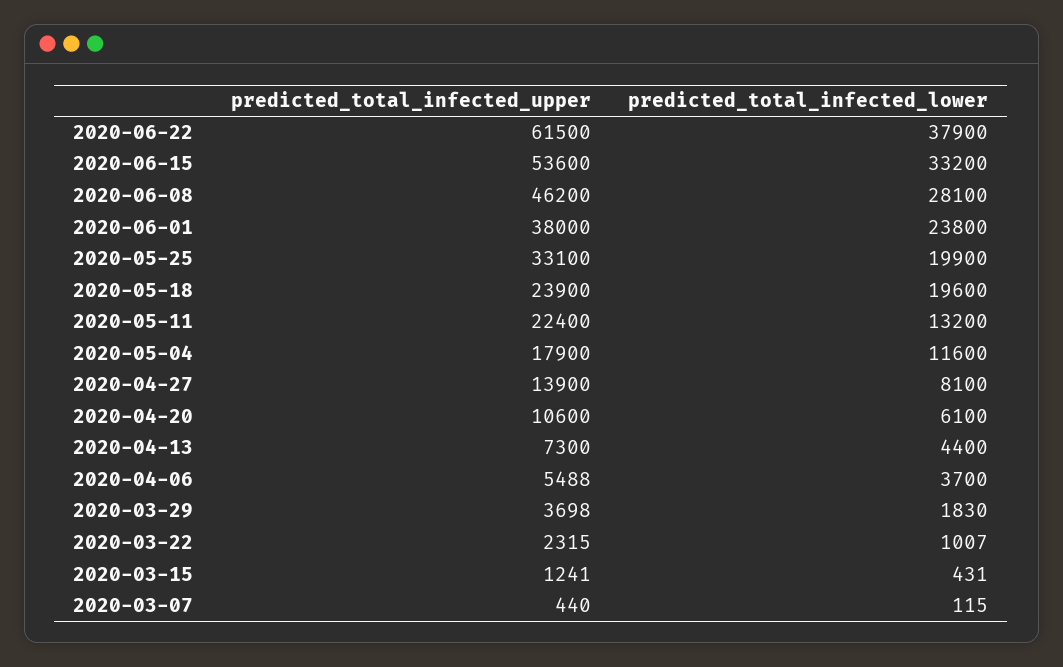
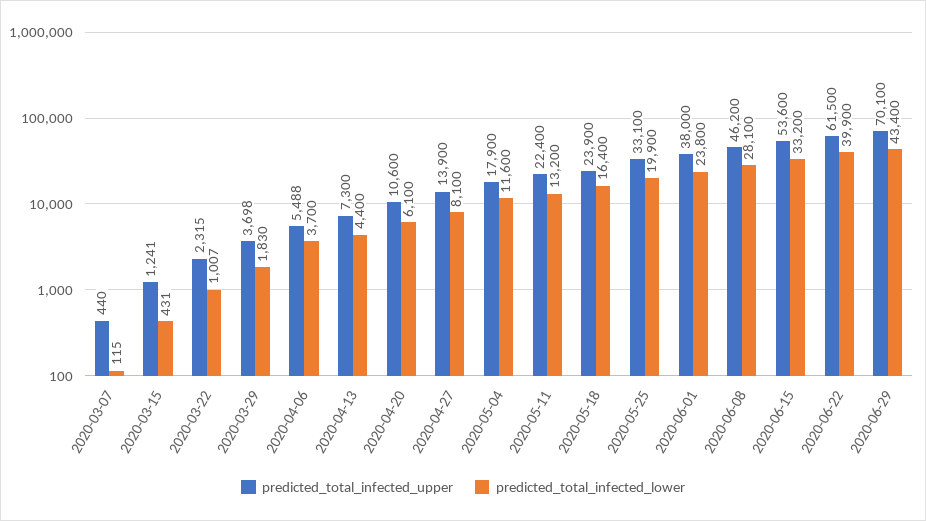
predicted_total_infected_lower, 2020-06-22: 37900 -> 39900
predicted_total_infected_lower, 2020-05-18: 19600 -> 16400
predicted_total_infected_upper, 2020-06-29: none -> 70100
predicted_total_infected_lower, 2020-06-29: none -> 43400

